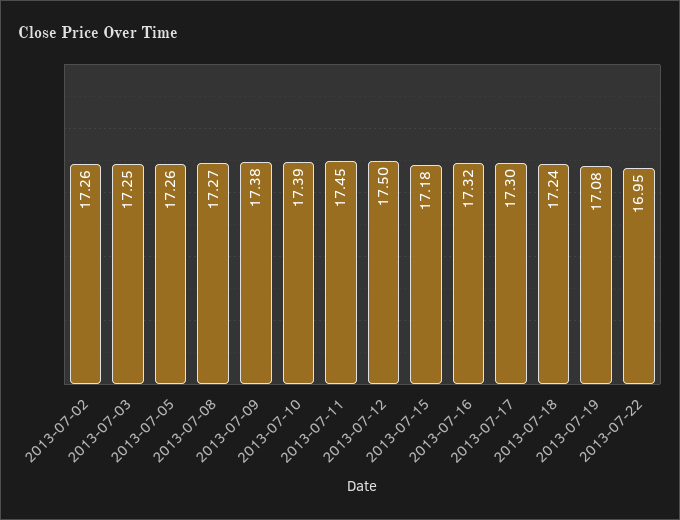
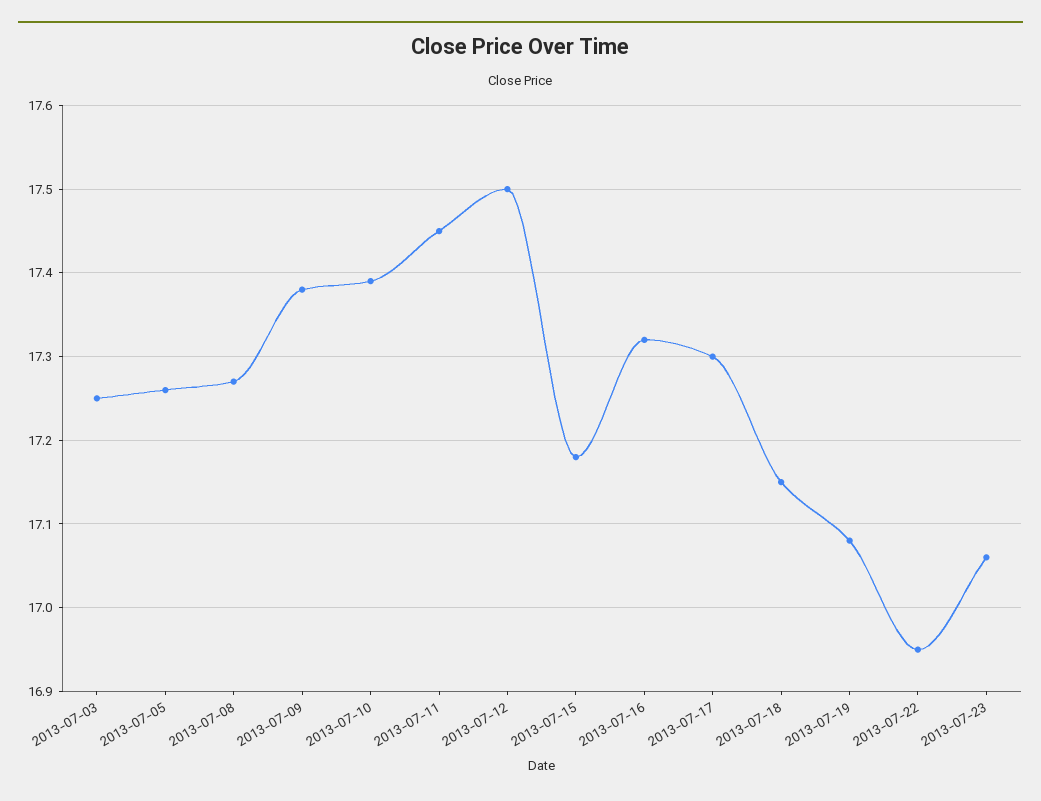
2013-07-02: 17.26 -> none
2013-07-18: 17.24 -> 17.15
2013-07-23: none -> 17.06

